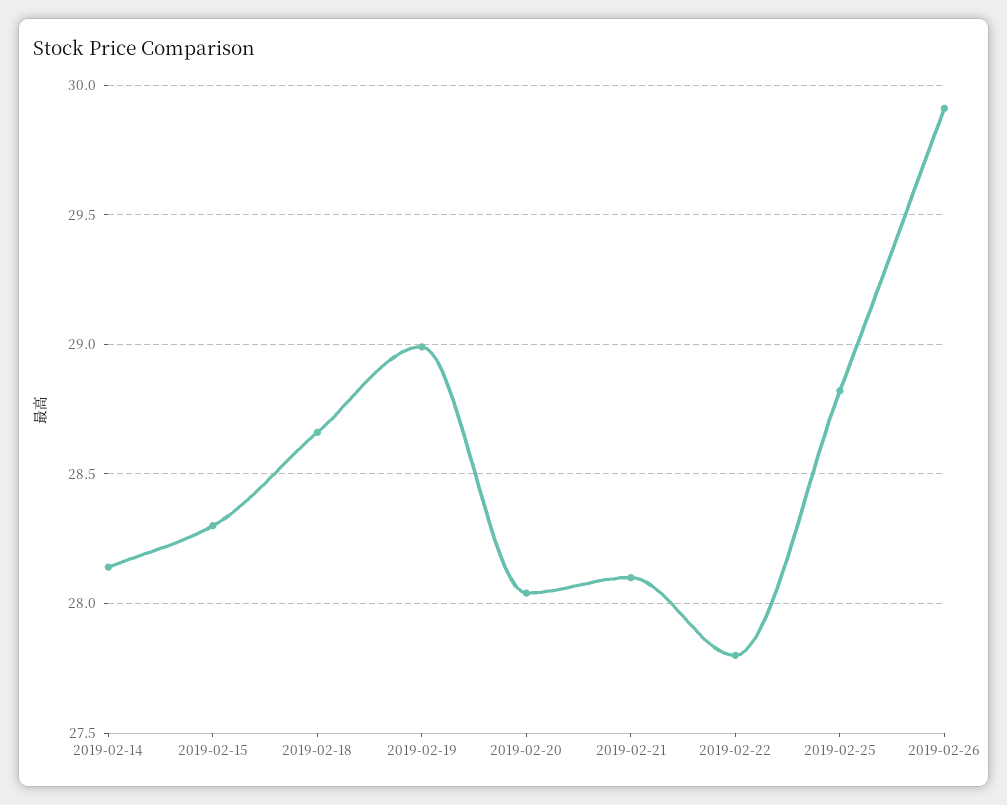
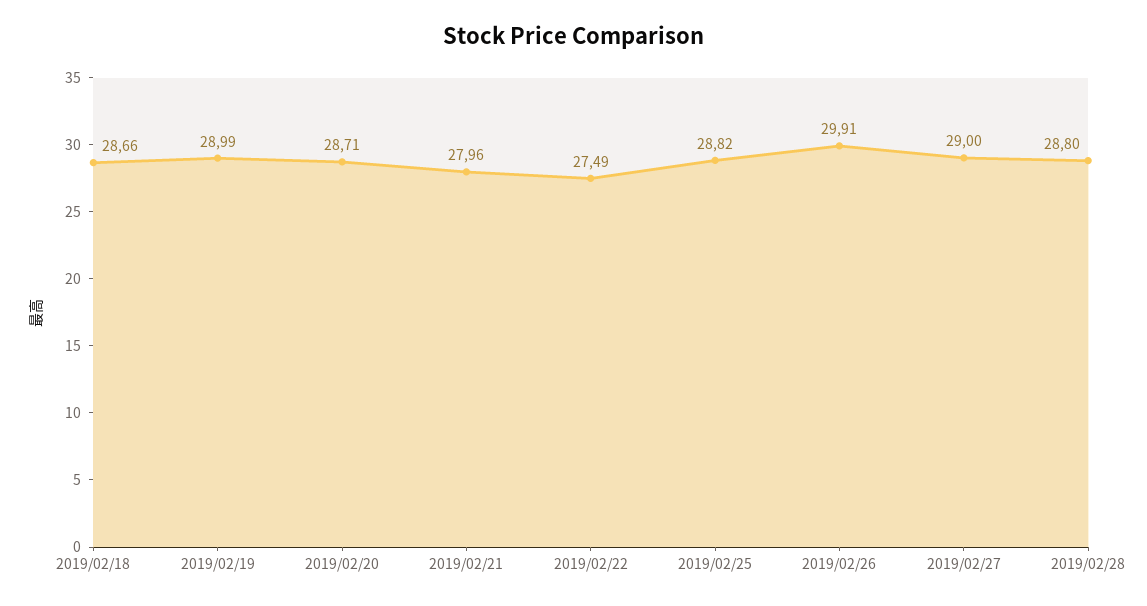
2019-02-14: 28.15 -> none
2019-02-15: 28.3 -> none
2019-02-20: 28.05 -> 28.71
2019-02-21: 28.1 -> 27.96
2019-02-22: 27.8 -> 27.49
2019/02/27: none -> 29
2019/02/28: none -> 28.8

